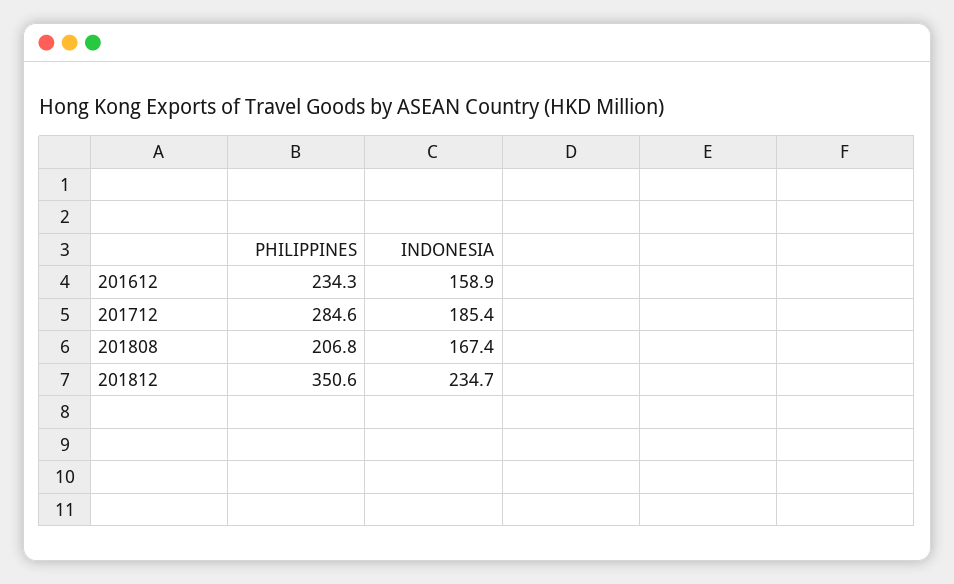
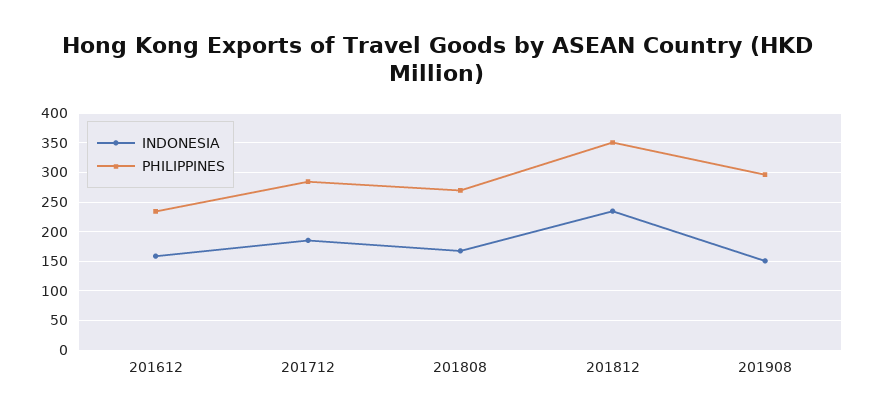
PHILIPPINES, 201808: 206.8 -> 275
INDONESIA, 201908: none -> 150
PHILIPPINES, 201908: none -> 300

